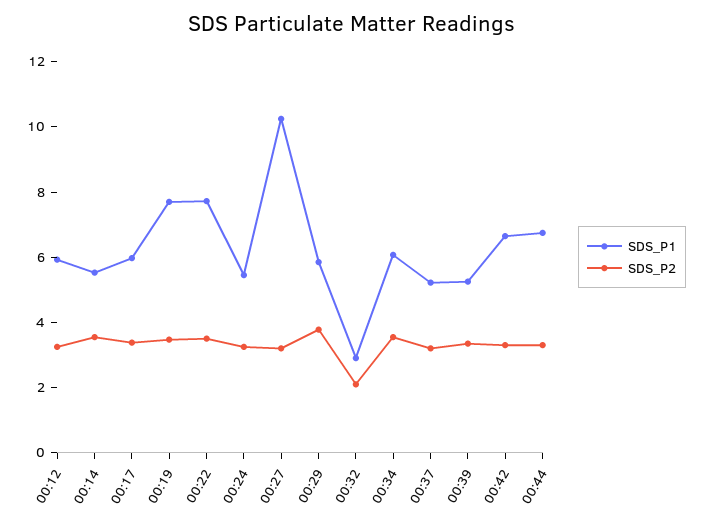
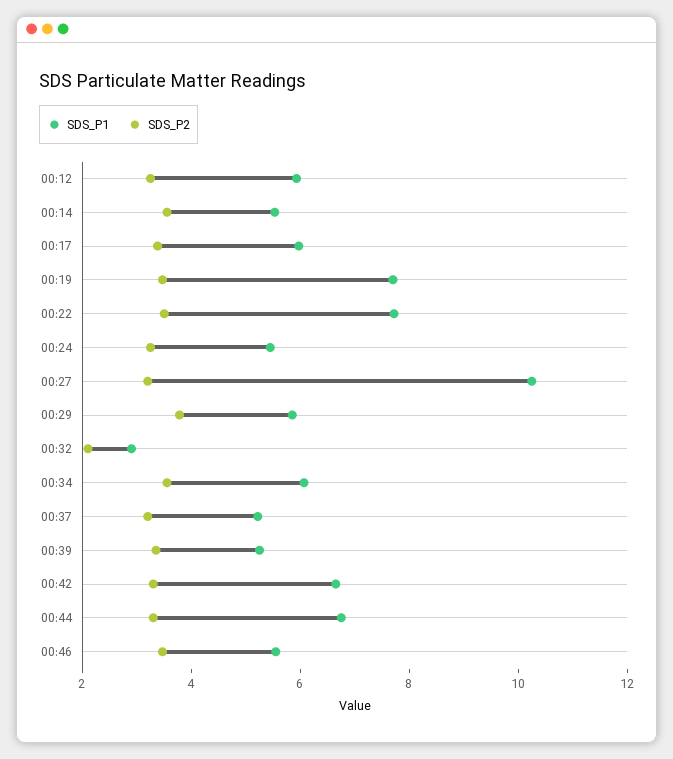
SDS_P1, 00:46: none -> 5.5
SDS_P2, 00:46: none -> 3.5

